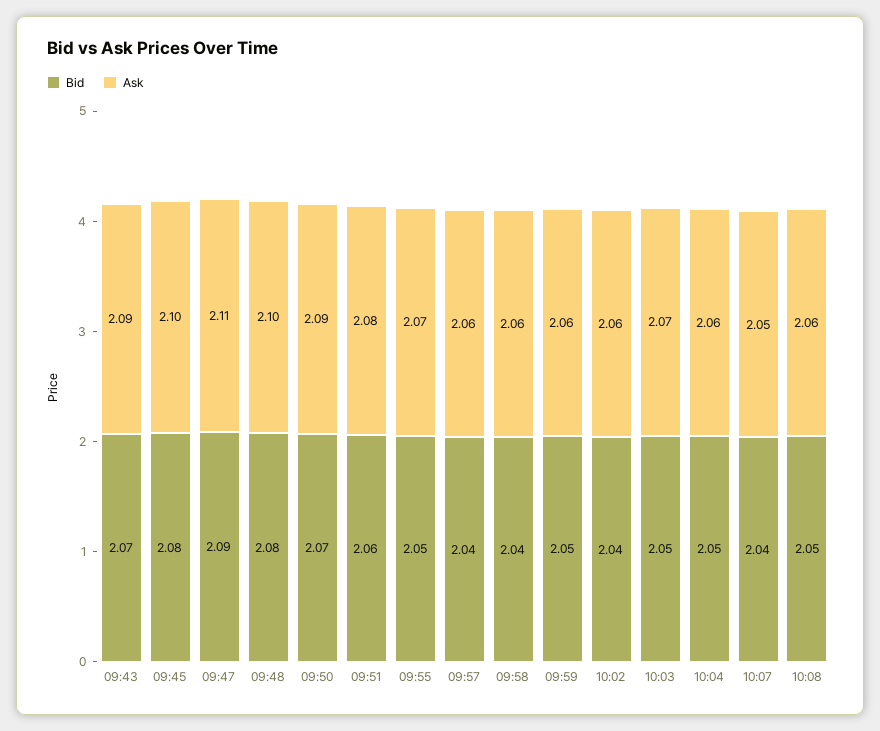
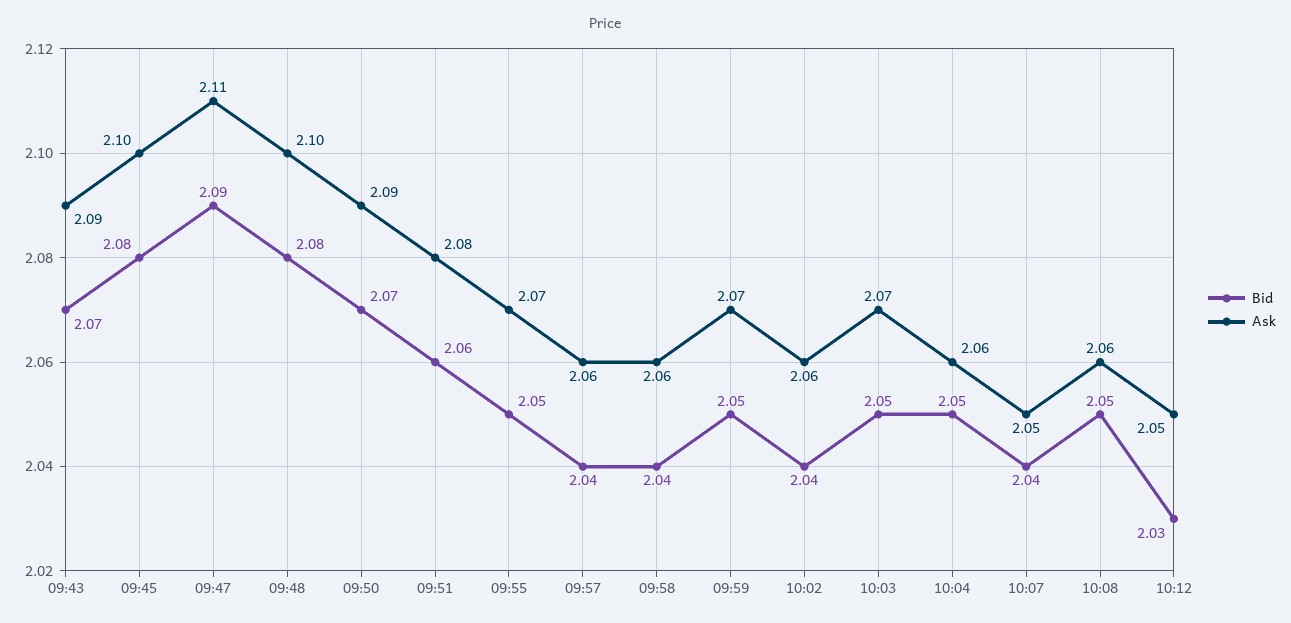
Ask, 09:59: 2.06 -> 2.07
Bid, 10:12: none -> 2.03
Ask, 10:12: none -> 2.05

